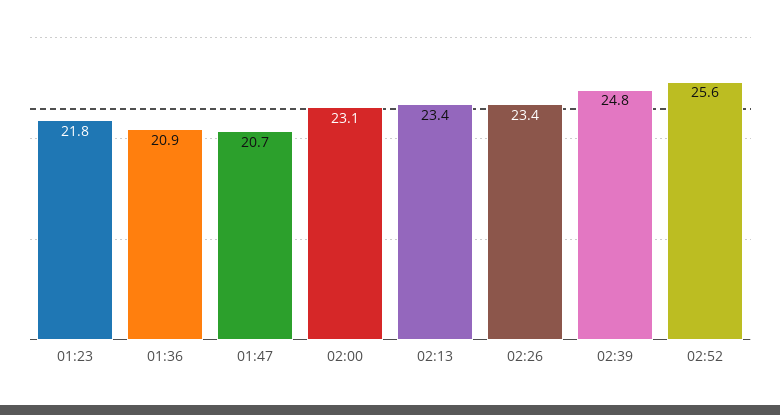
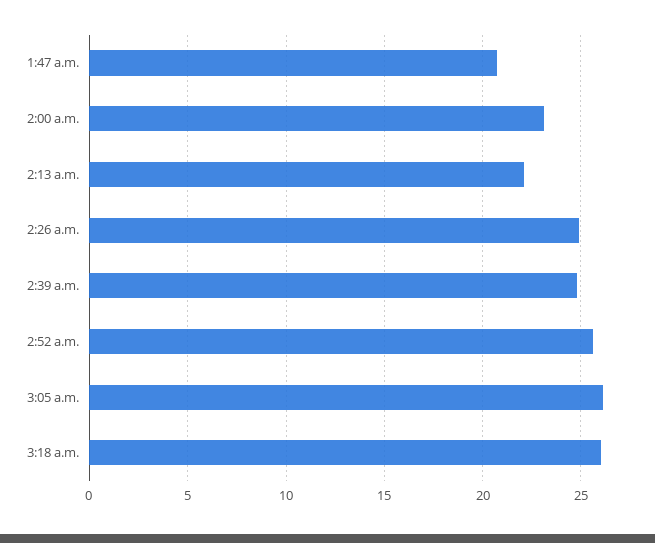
01:23: 21.8 -> none
01:36: 20.9 -> none
02:13: 23.4 -> 22
02:26: 23.4 -> 25
3:05 a.m.: none -> 26
3:18 a.m.: none -> 26

